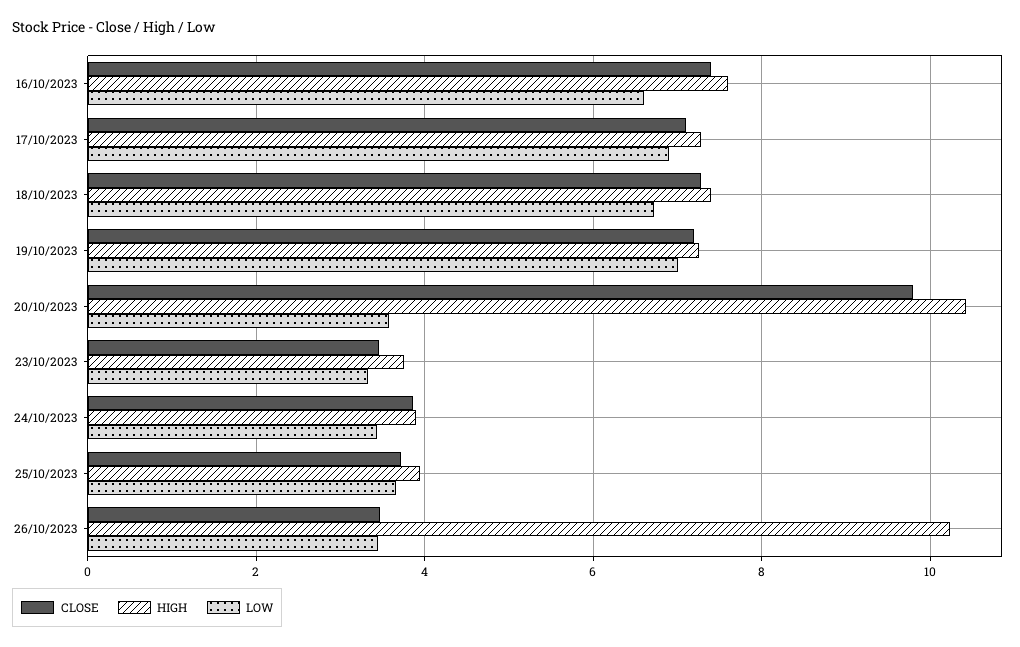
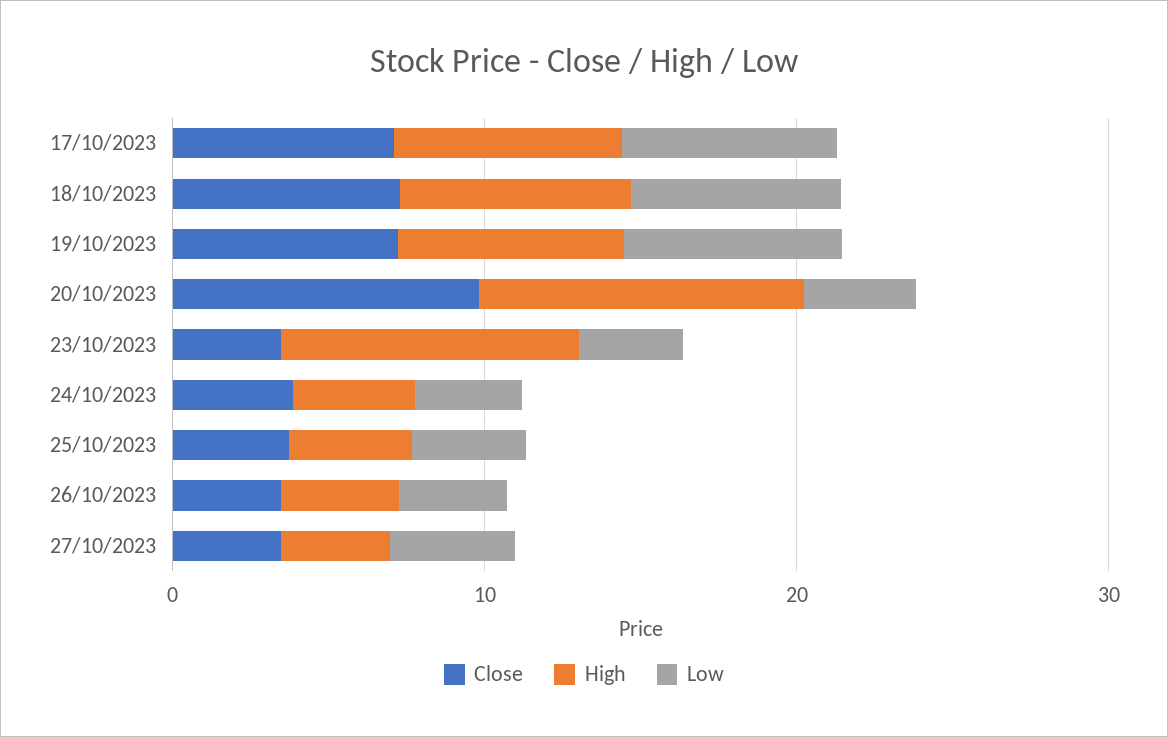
CLOSE, 16/10/2023: 7.4 -> none
HIGH, 16/10/2023: 7.6 -> none
LOW, 16/10/2023: 6.6 -> none
HIGH, 23/10/2023: 3.8 -> 10
HIGH, 26/10/2023: 10.2 -> 4
CLOSE, 27/10/2023: none -> 4
HIGH, 27/10/2023: none -> 4
LOW, 27/10/2023: none -> 4

